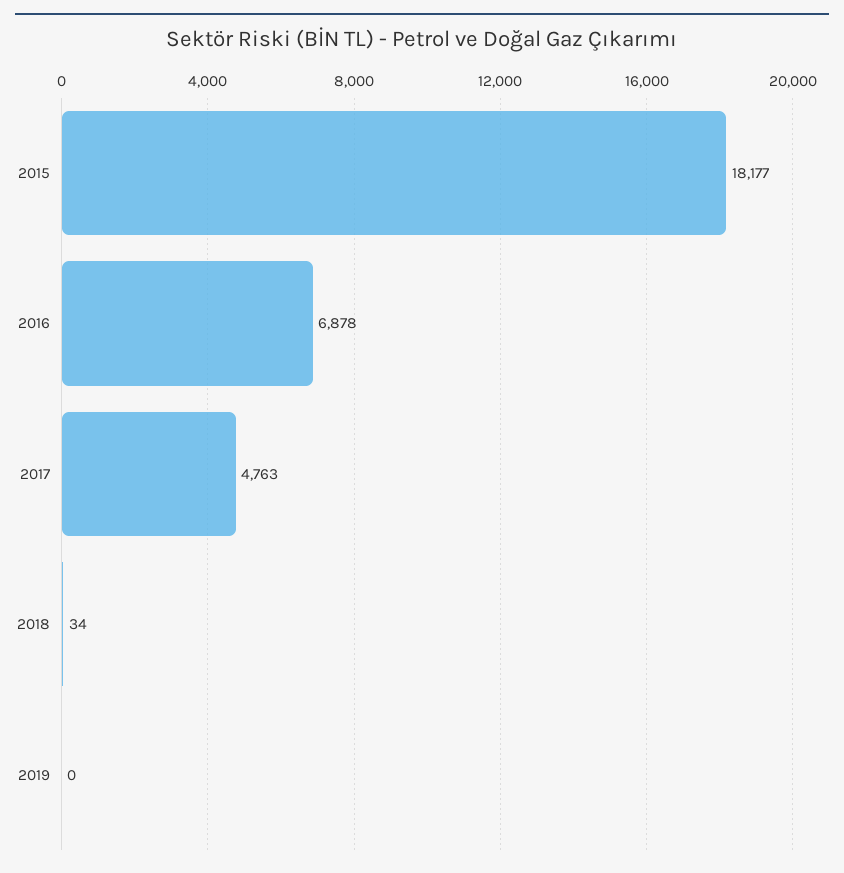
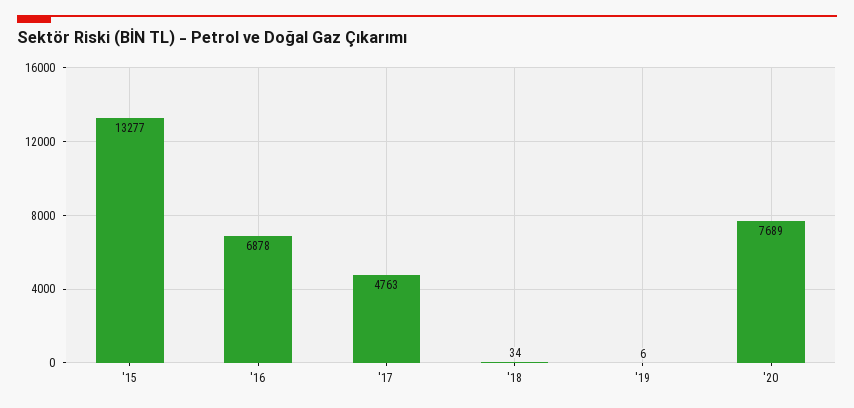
2015: 18177 -> 13277
2019: 0 -> 6
'20: none -> 7689

